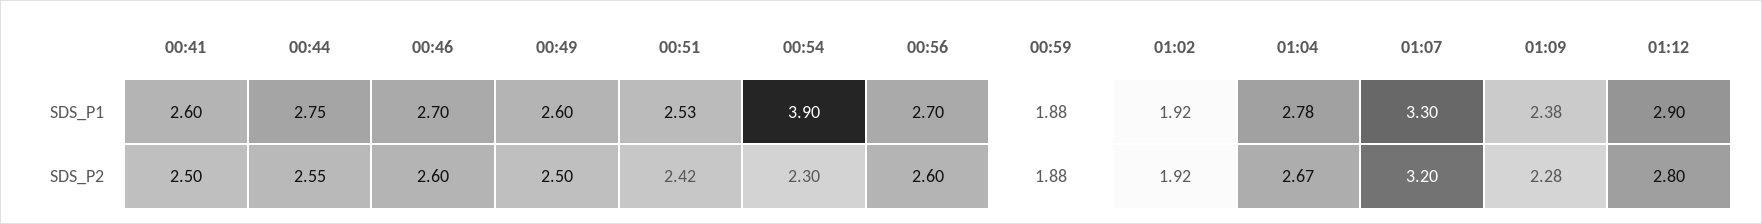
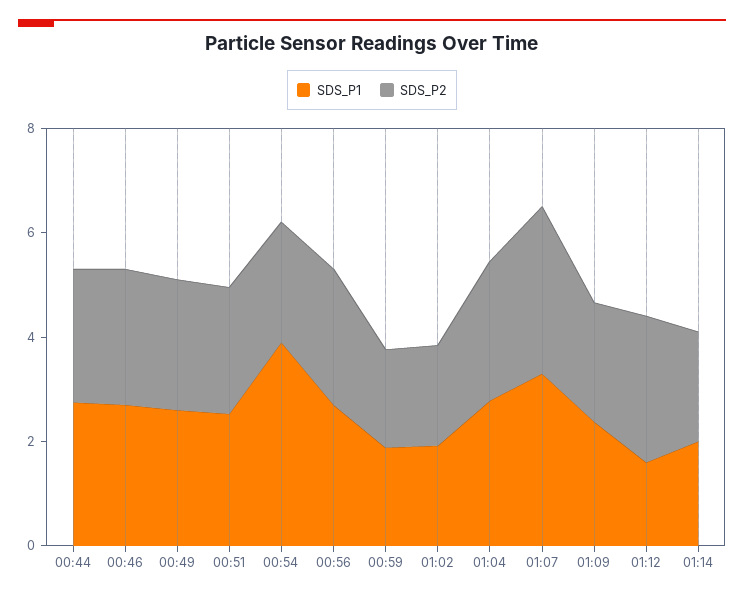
SDS_P1, 00:41: 2.6 -> none
SDS_P1, 01:12: 2.9 -> 1.5
SDS_P2, 00:41: 2.5 -> none
SDS_P1, 01:14: none -> 2
SDS_P2, 01:14: none -> 2

